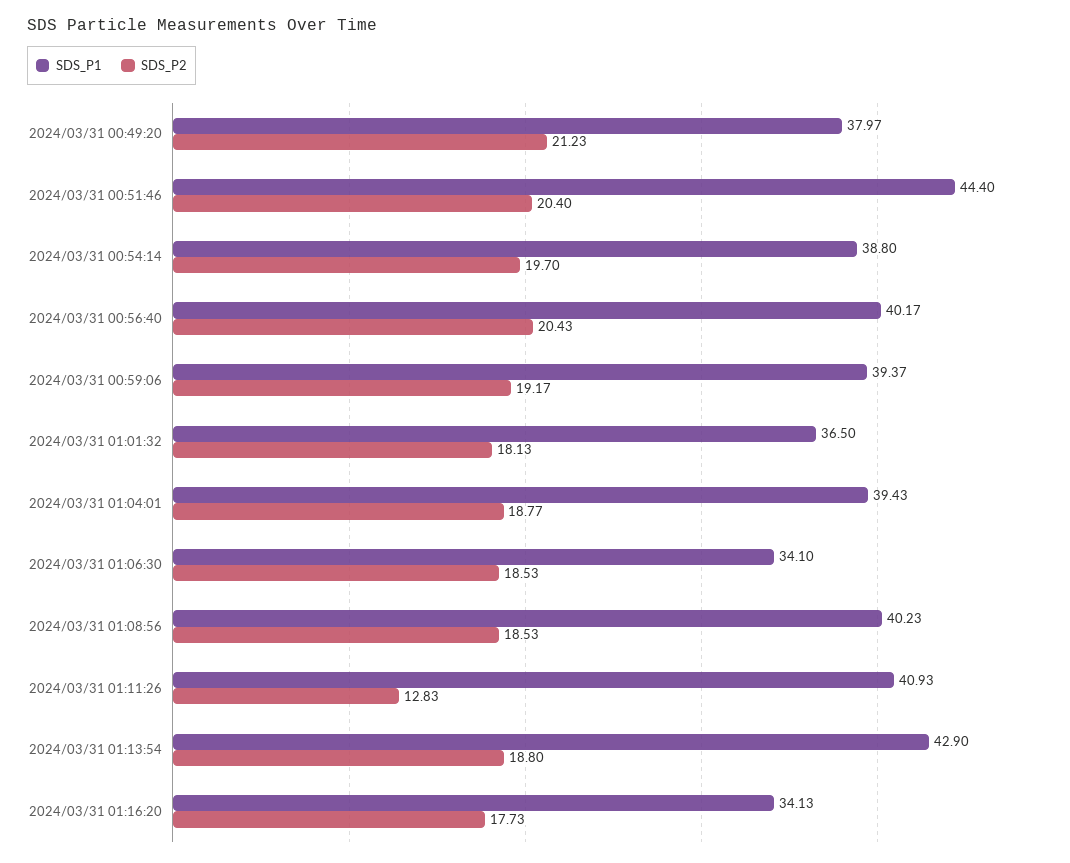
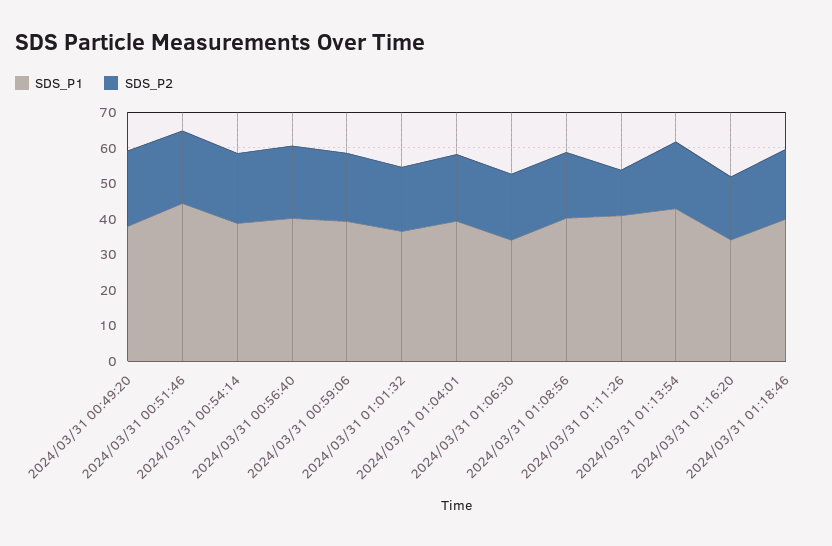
SDS_P1, 2024/03/31 01:18:46: none -> 40
SDS_P2, 2024/03/31 01:18:46: none -> 20

